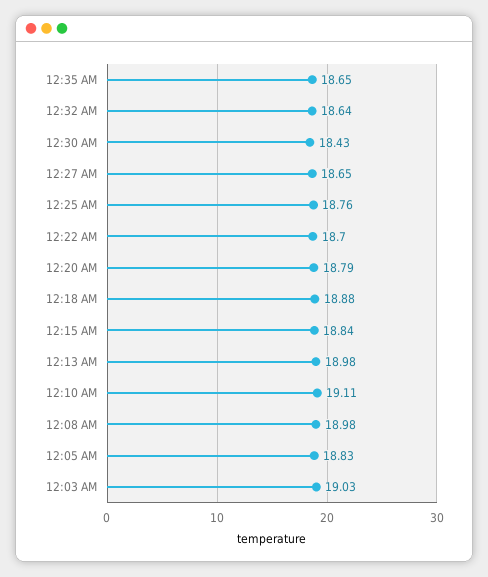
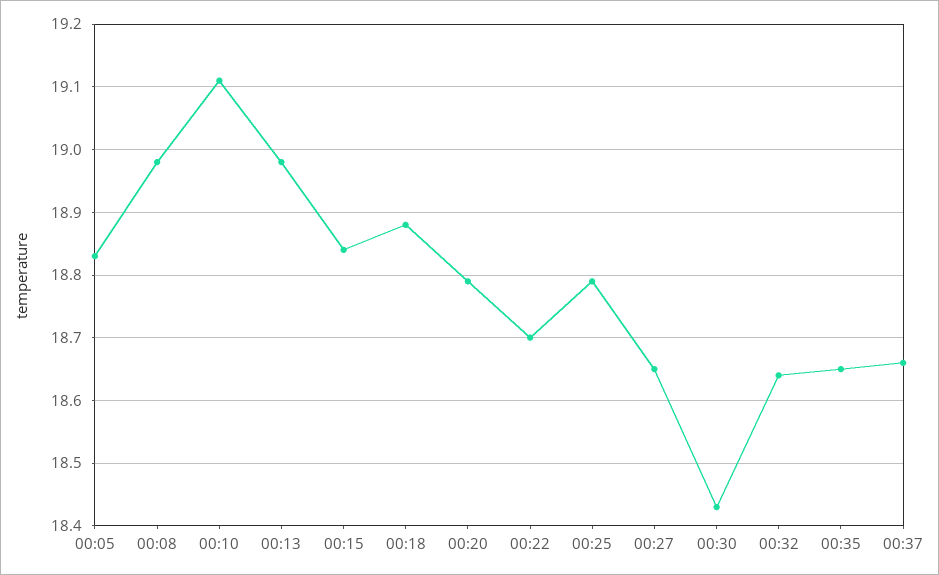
12:25 AM: 18.76 -> 18.79
12:03 AM: 19.03 -> none
00:37: none -> 18.66

